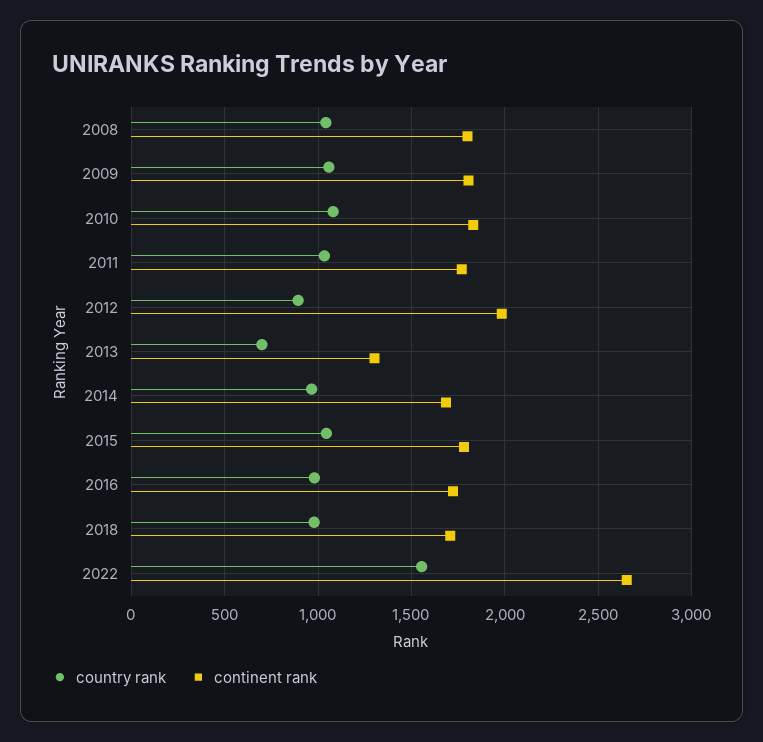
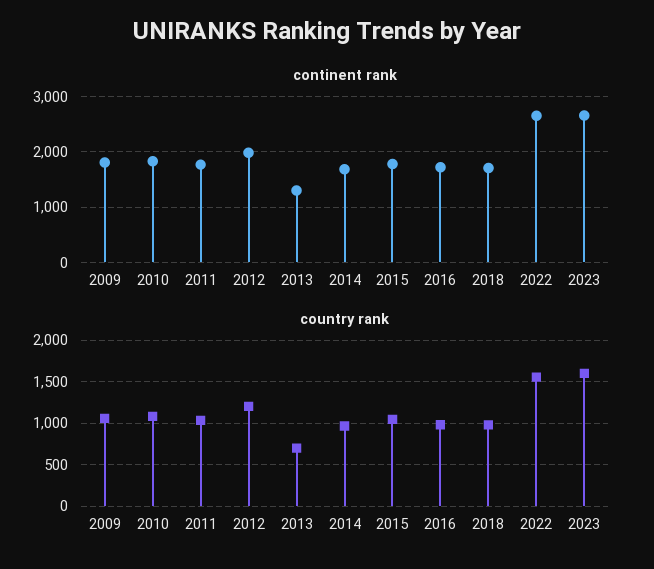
country rank, 2008: 1050 -> none
continent rank, 2008: 1800 -> none
country rank, 2012: 900 -> 1200
continent rank, 2023: none -> 2600
country rank, 2023: none -> 1600

